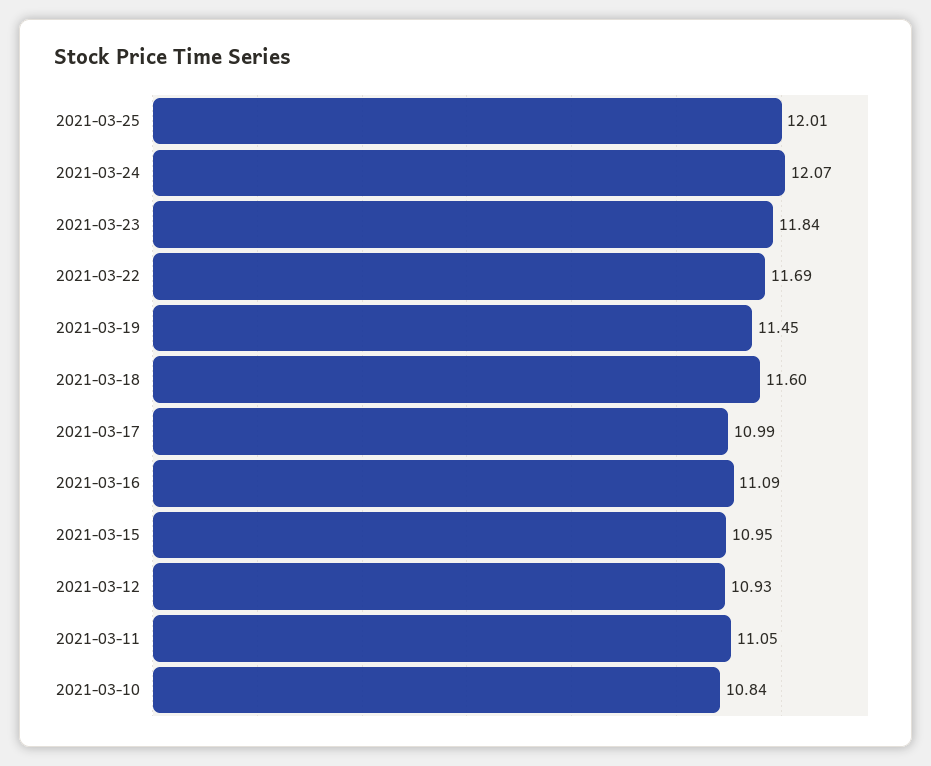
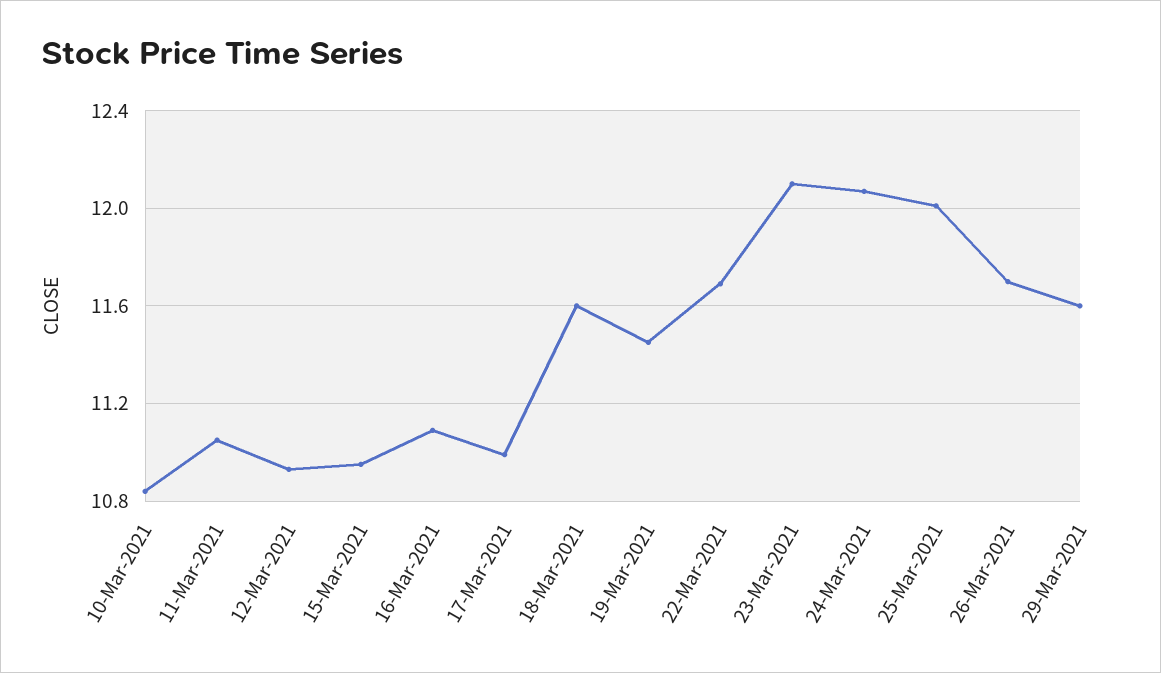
2021-03-23: 11.84 -> 12.1
26-Mar-2021: none -> 11.7
29-Mar-2021: none -> 11.6

